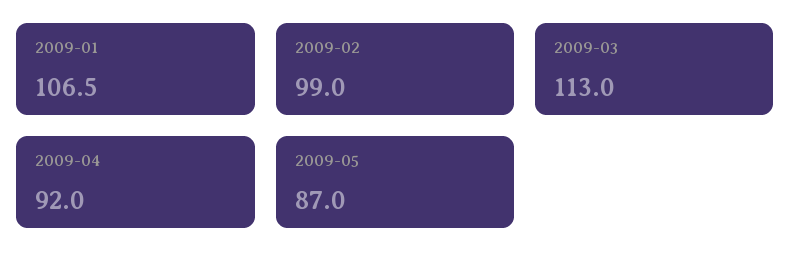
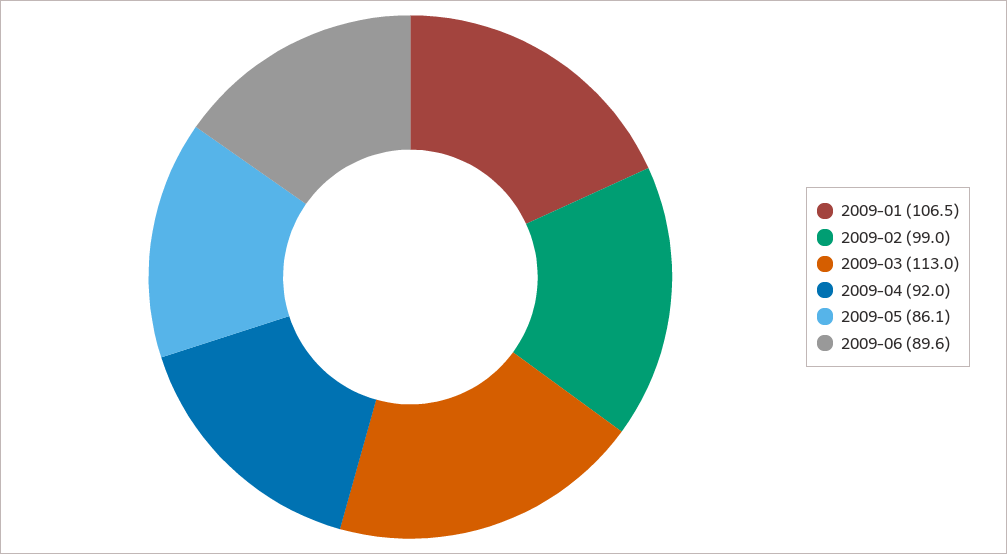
2009-05: 87 -> 86.1
2009-06: none -> 89.6

